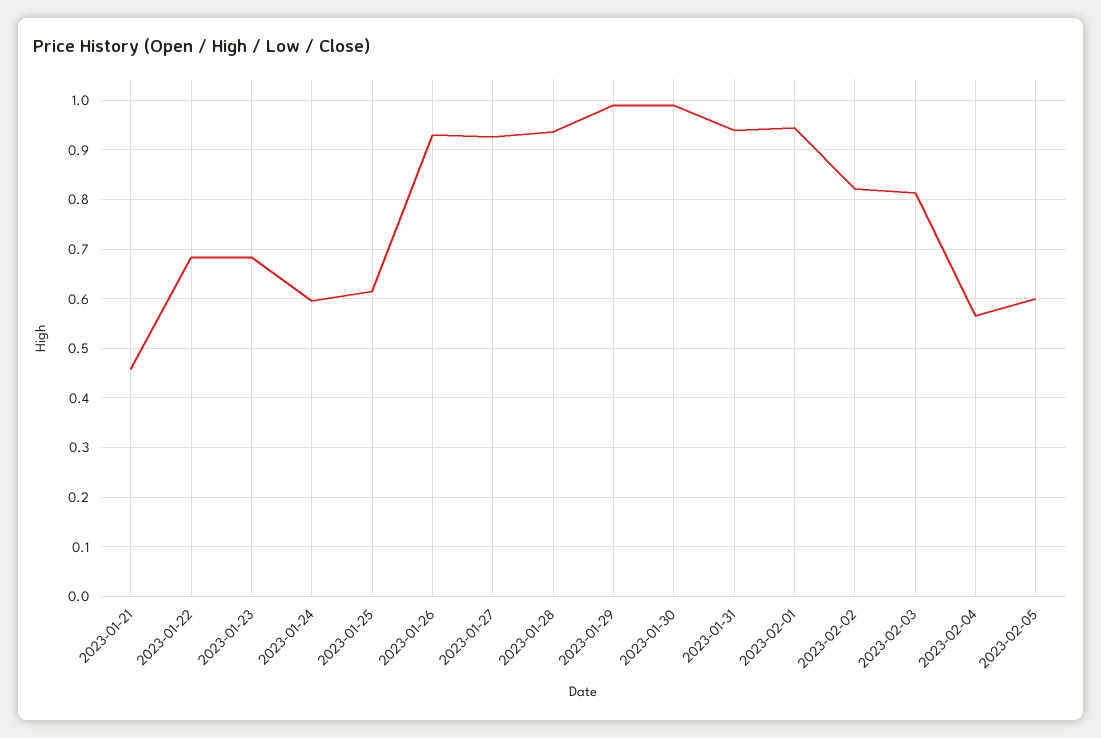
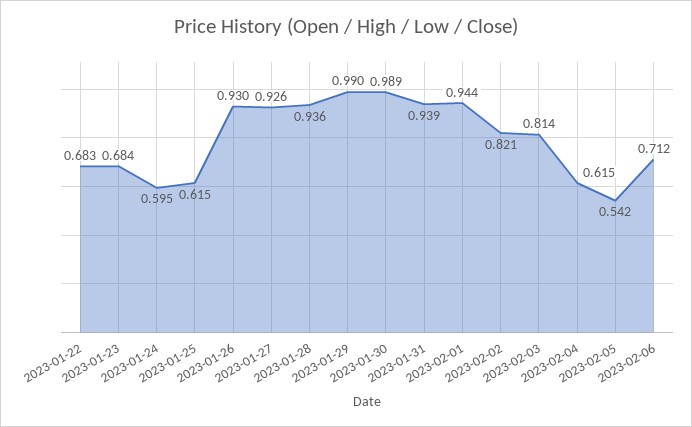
2023-01-21: 0.46 -> none
2023-02-04: 0.56 -> 0.615
2023-02-05: 0.6 -> 0.542
2023-02-06: none -> 0.712

